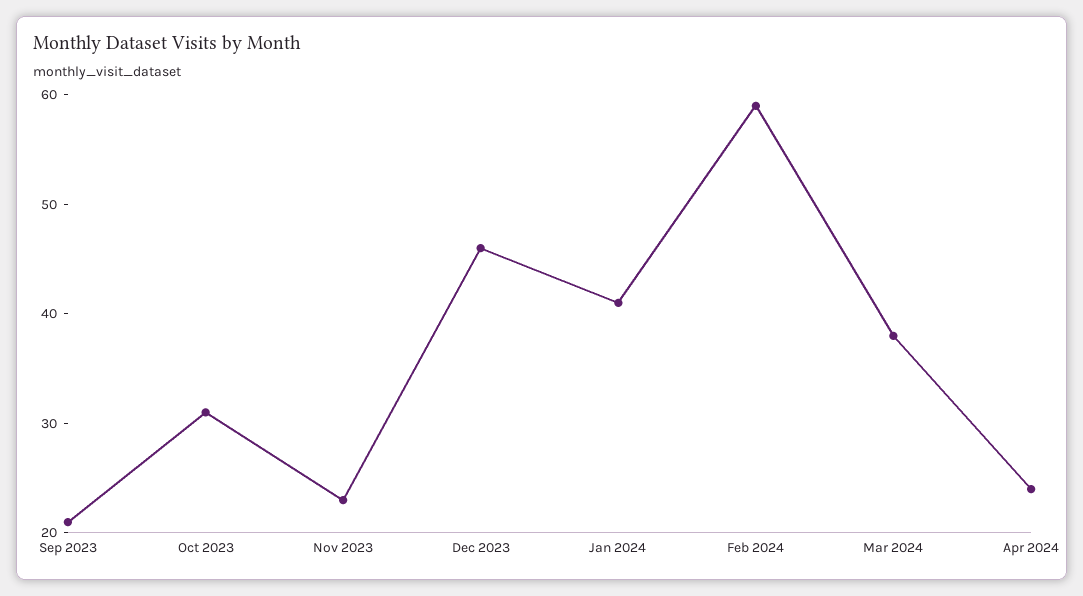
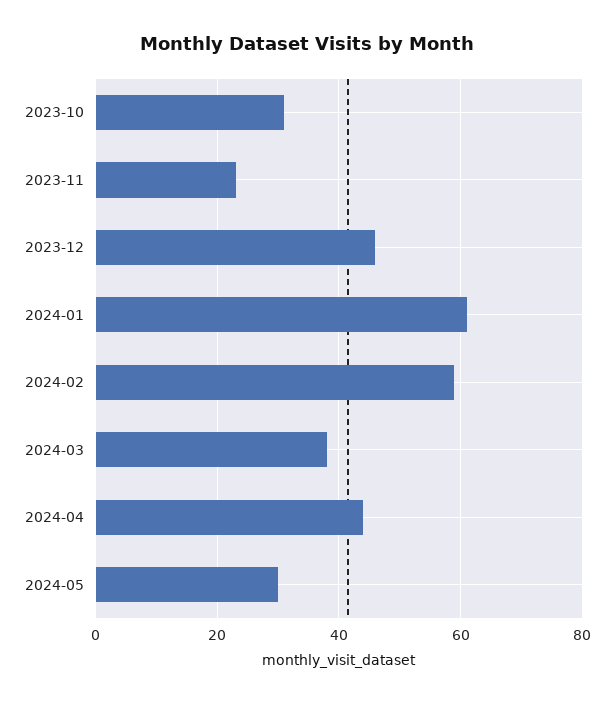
Sep 2023: 21 -> none
Jan 2024: 41 -> 60
Apr 2024: 24 -> 45
2024-05: none -> 30

